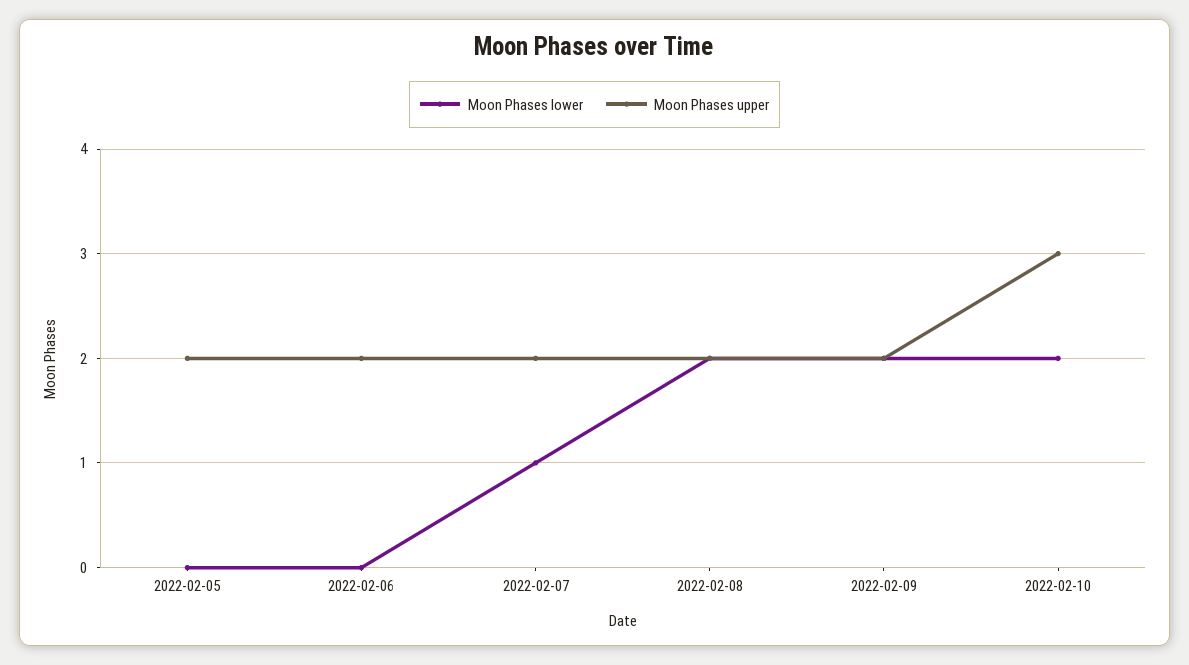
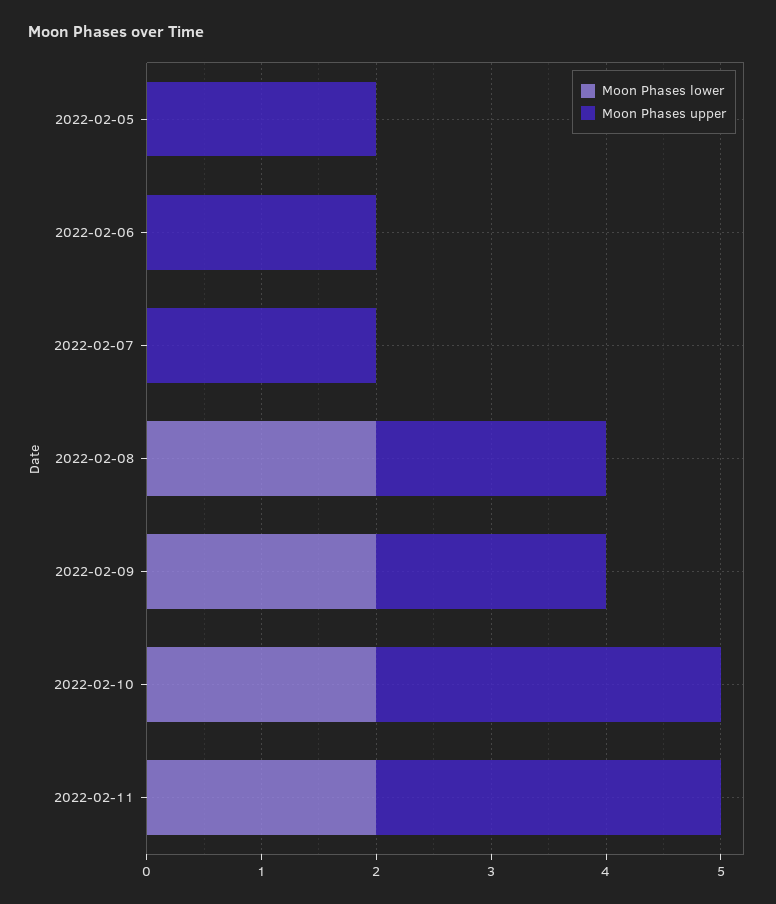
Moon Phases lower, 2022-02-07: 1 -> 0
Moon Phases lower, 2022-02-11: none -> 2
Moon Phases upper, 2022-02-11: none -> 3

